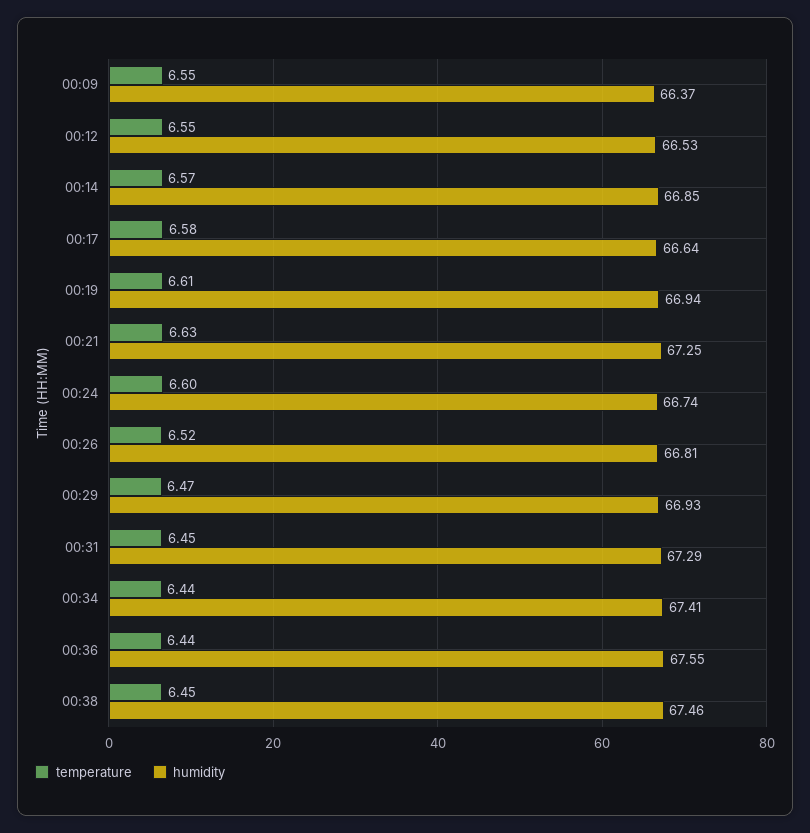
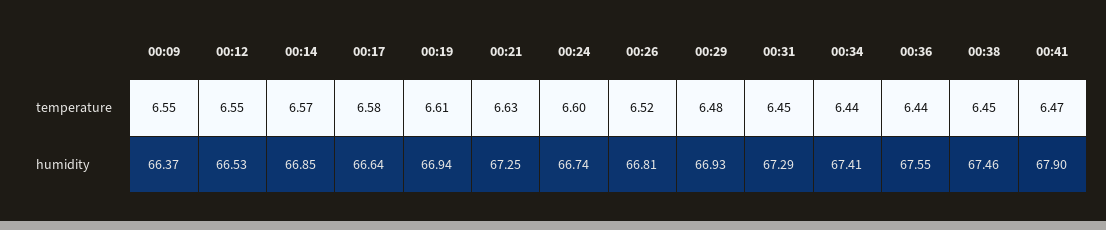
temperature, 00:29: 6.47 -> 6.48
temperature, 00:41: none -> 6.47
humidity, 00:41: none -> 67.9

